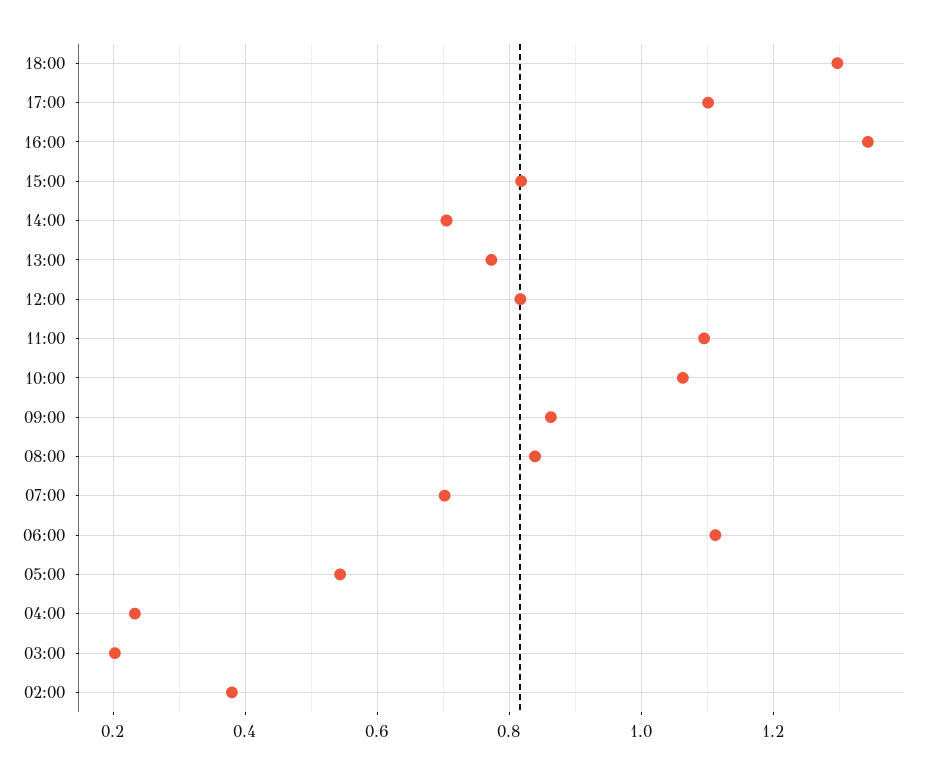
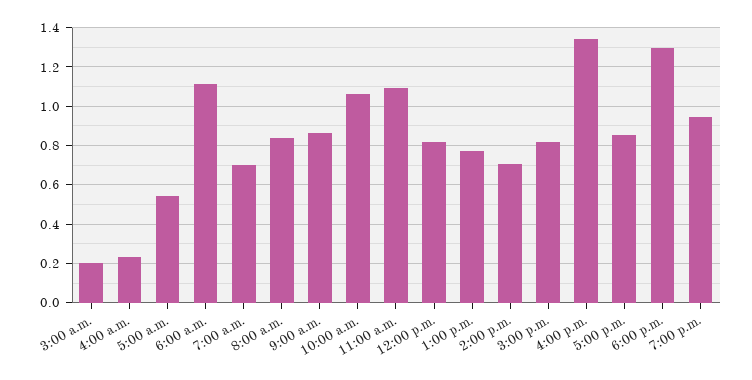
17:00: 1.1 -> 0.85
02:00: 0.38 -> none
7:00 p.m.: none -> 0.95

